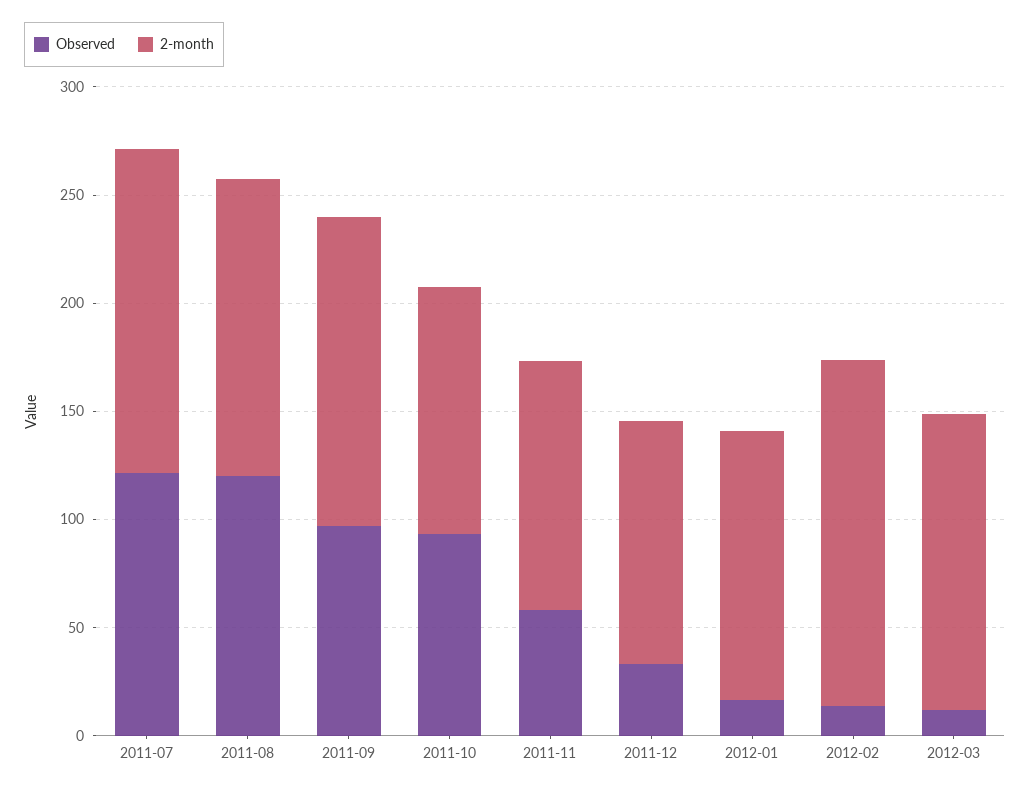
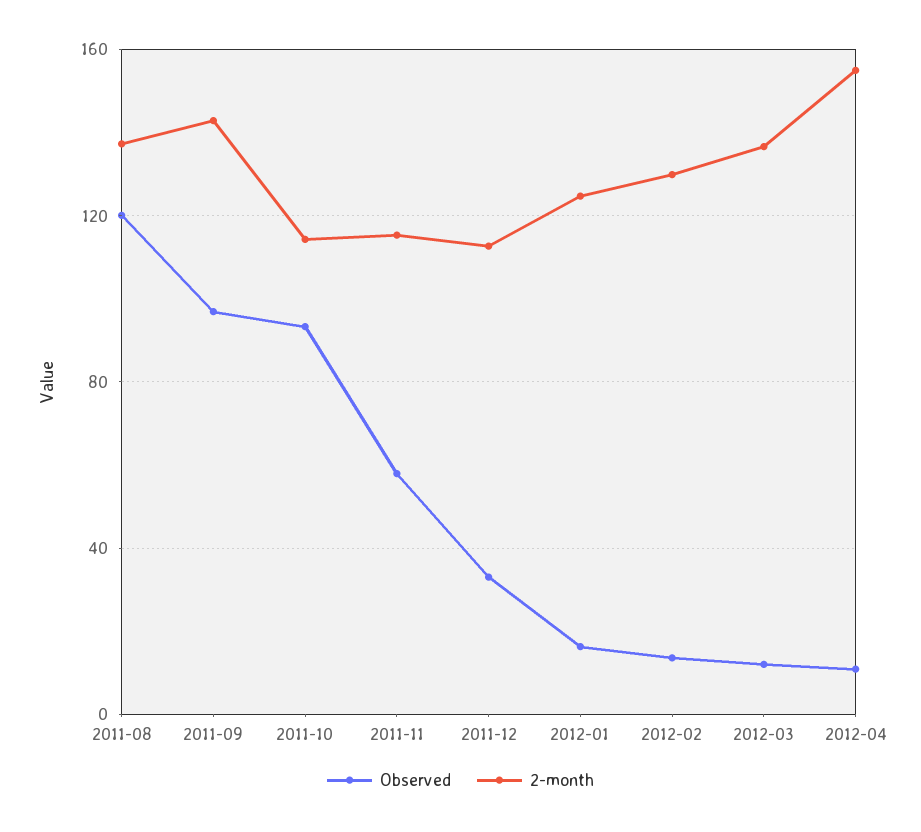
Observed, 2011-07: 120 -> none
2-month, 2011-07: 150 -> none
2-month, 2012-02: 160 -> 130
Observed, 2012-04: none -> 10
2-month, 2012-04: none -> 155

